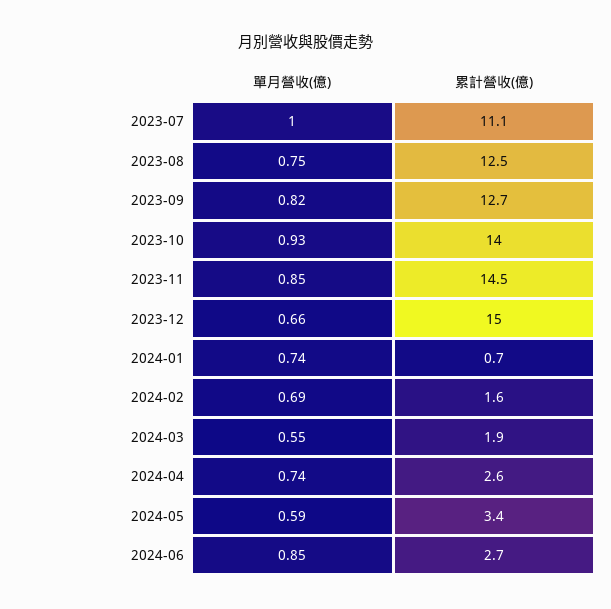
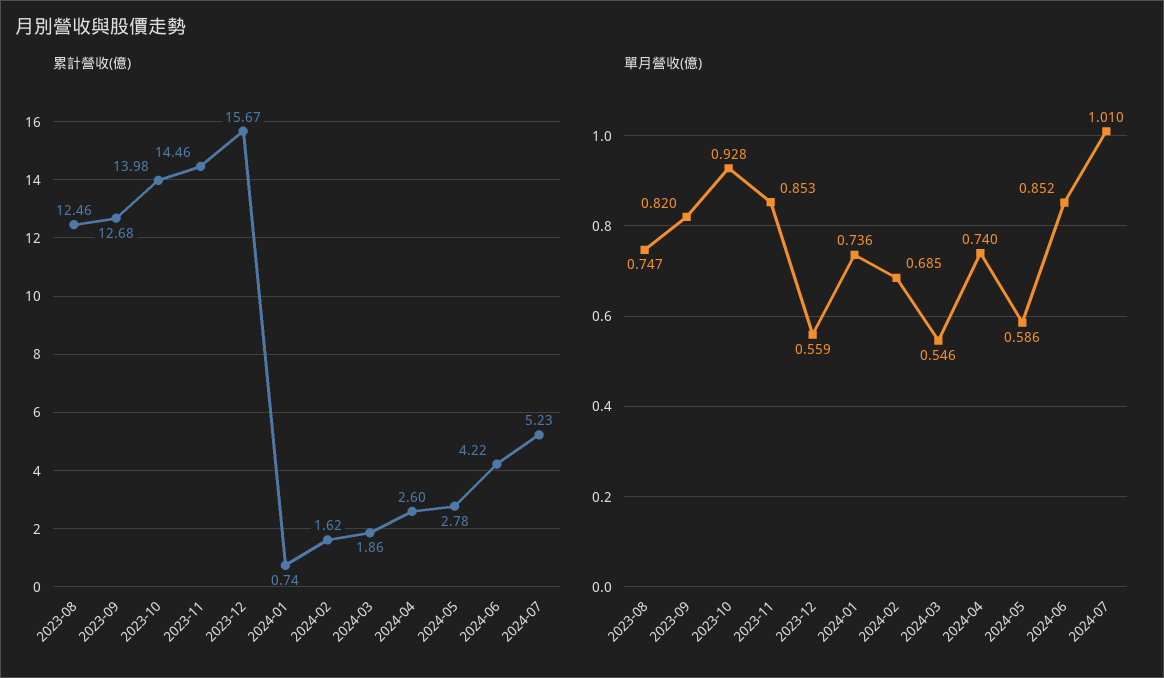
單月營收(億), 2023-07: 1 -> none
累計營收(億), 2023-07: 11.1 -> none
單月營收(億), 2023-12: 0.66 -> 0.559
累計營收(億), 2023-12: 15 -> 15.67
累計營收(億), 2024-05: 3.4 -> 2.78
累計營收(億), 2024-06: 2.7 -> 4.22
累計營收(億), 2024-07: none -> 5.23
單月營收(億), 2024-07: none -> 1.01

